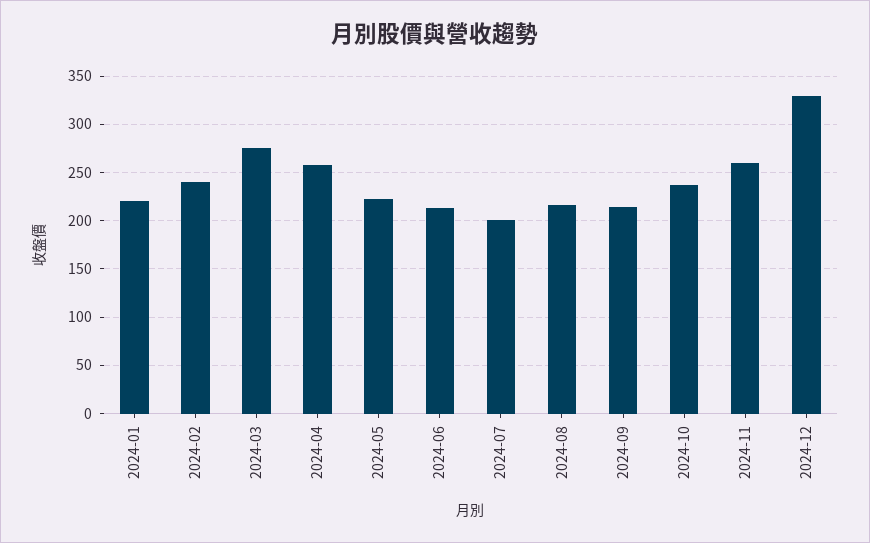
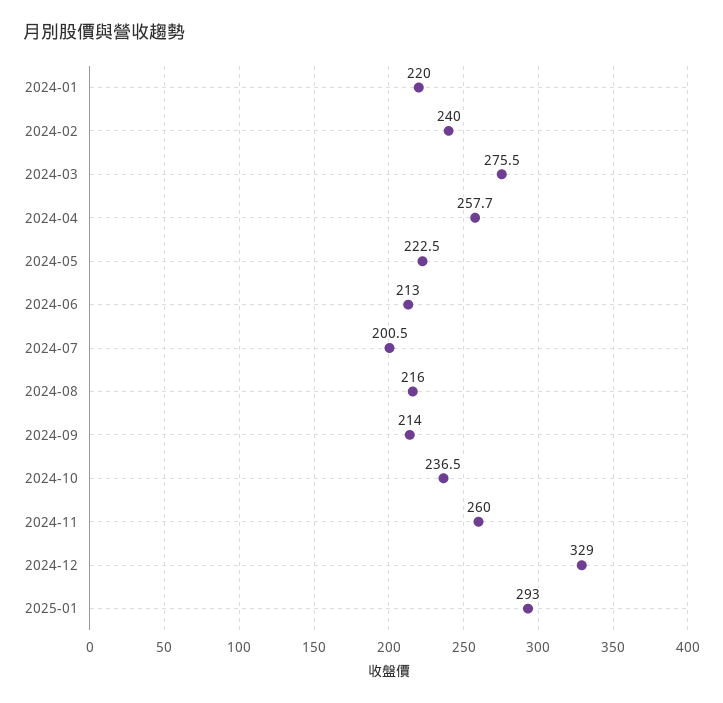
2025-01: none -> 293

